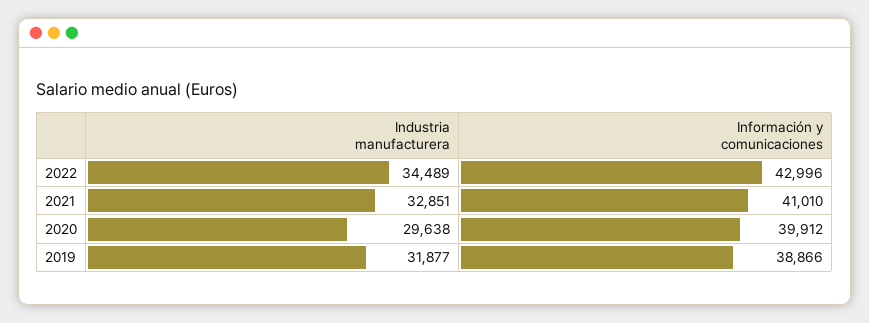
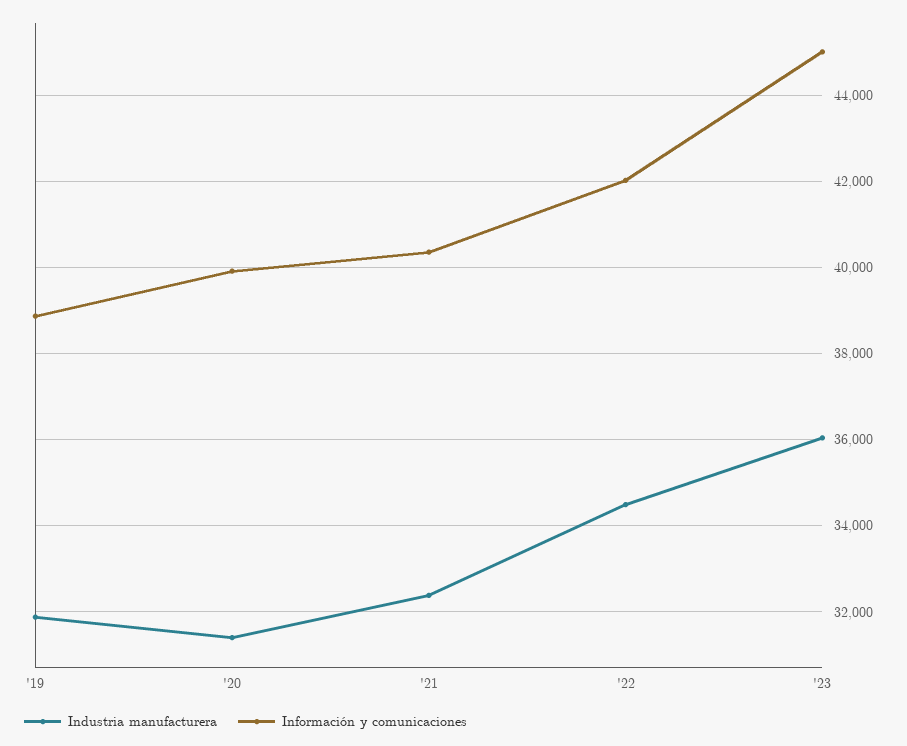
Información y comunicaciones, 2022: 42996 -> 42000
Industria manufacturera, 2021: 32851 -> 32400
Información y comunicaciones, 2021: 41010 -> 40400
Industria manufacturera, 2020: 29638 -> 31400
Industria manufacturera, '23: none -> 36000
Información y comunicaciones, '23: none -> 45000

